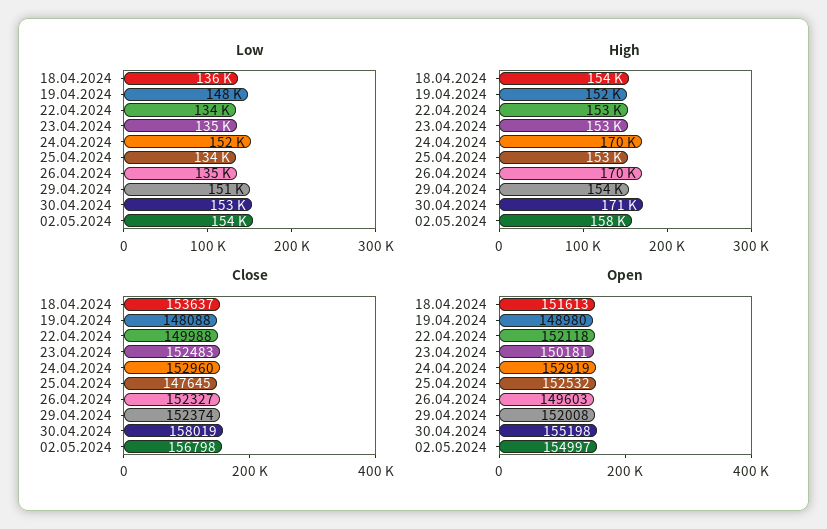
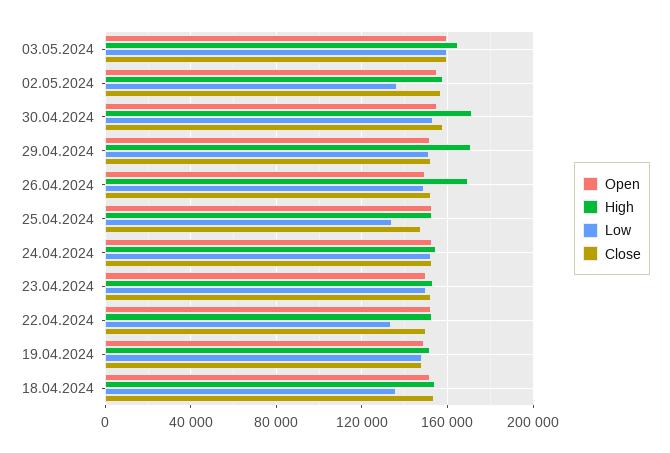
Low, 23.04.2024: 135000 -> 150000
Low, 26.04.2024: 135000 -> 150000
Low, 02.05.2024: 154000 -> 135000
High, 24.04.2024: 170000 -> 155000
High, 29.04.2024: 154000 -> 170000
Open, 03.05.2024: none -> 160000
High, 03.05.2024: none -> 165000
Low, 03.05.2024: none -> 160000
Close, 03.05.2024: none -> 160000

